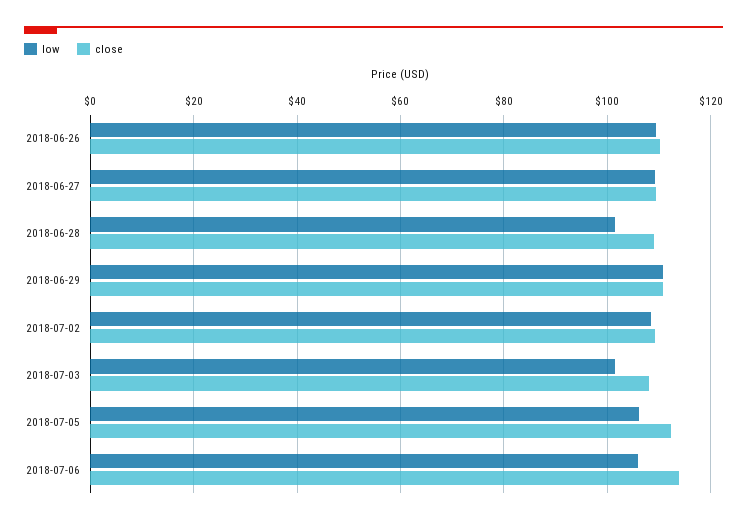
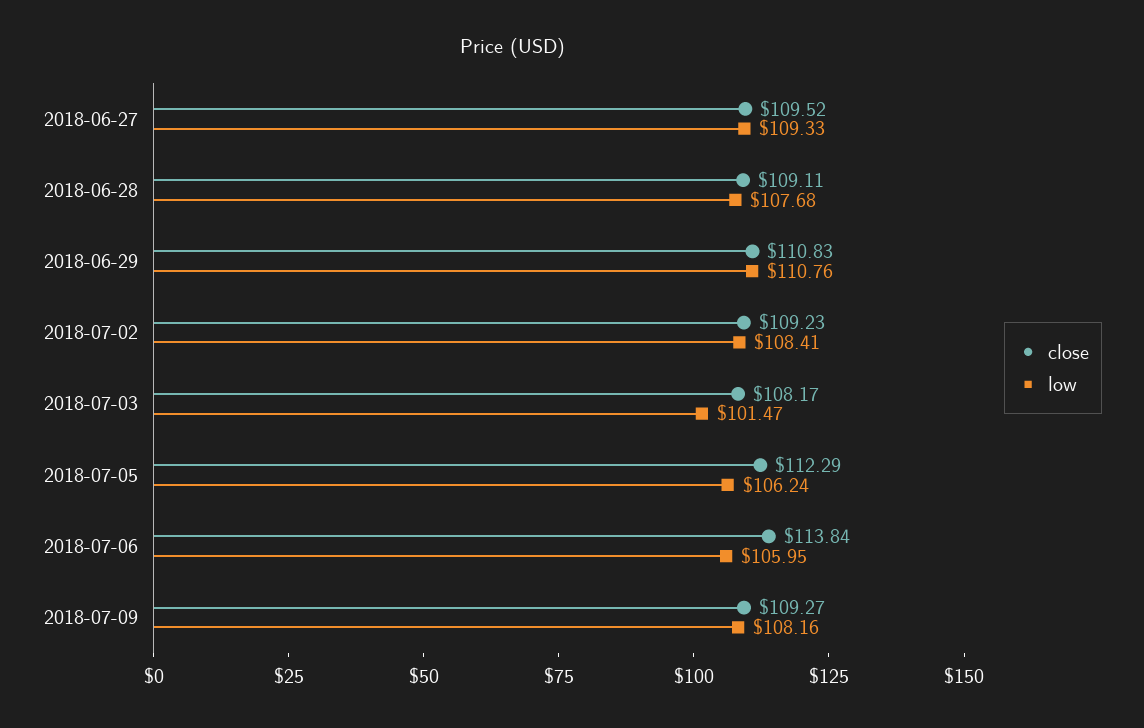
low, 2018-06-26: 110 -> none
close, 2018-06-26: 110 -> none
low, 2018-06-28: 102 -> 107.68
close, 2018-07-09: none -> 109.27
low, 2018-07-09: none -> 108.16

